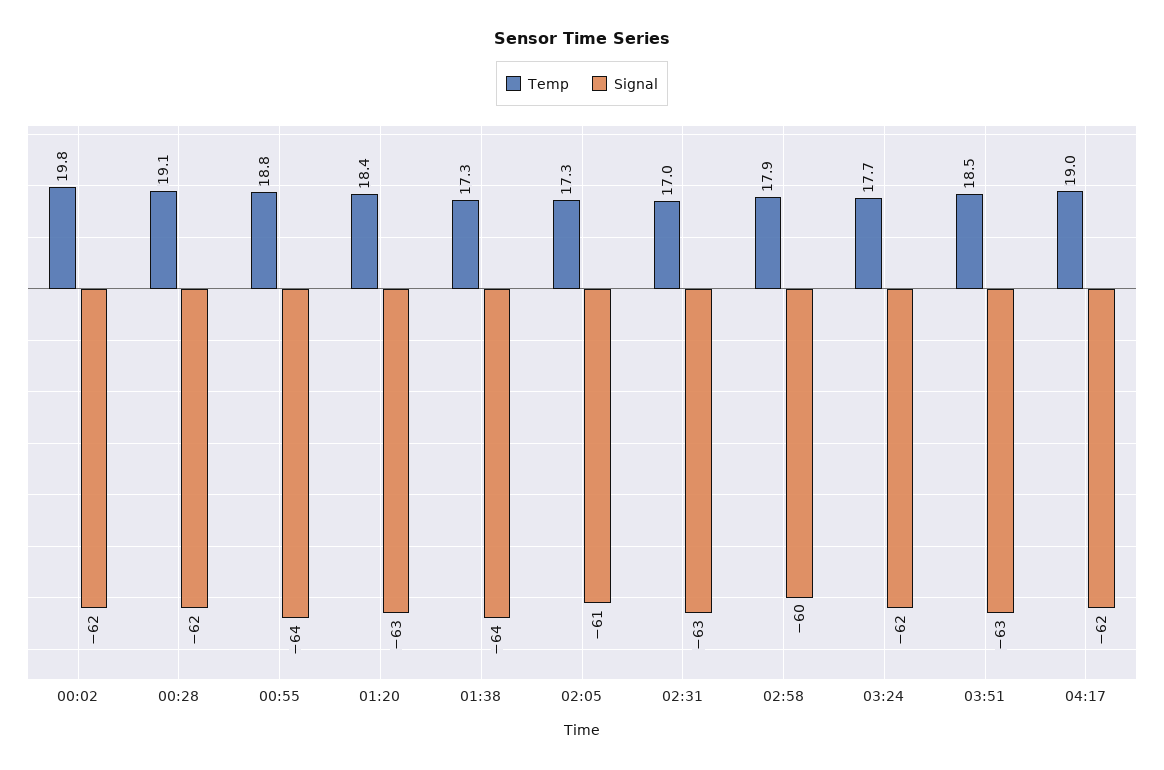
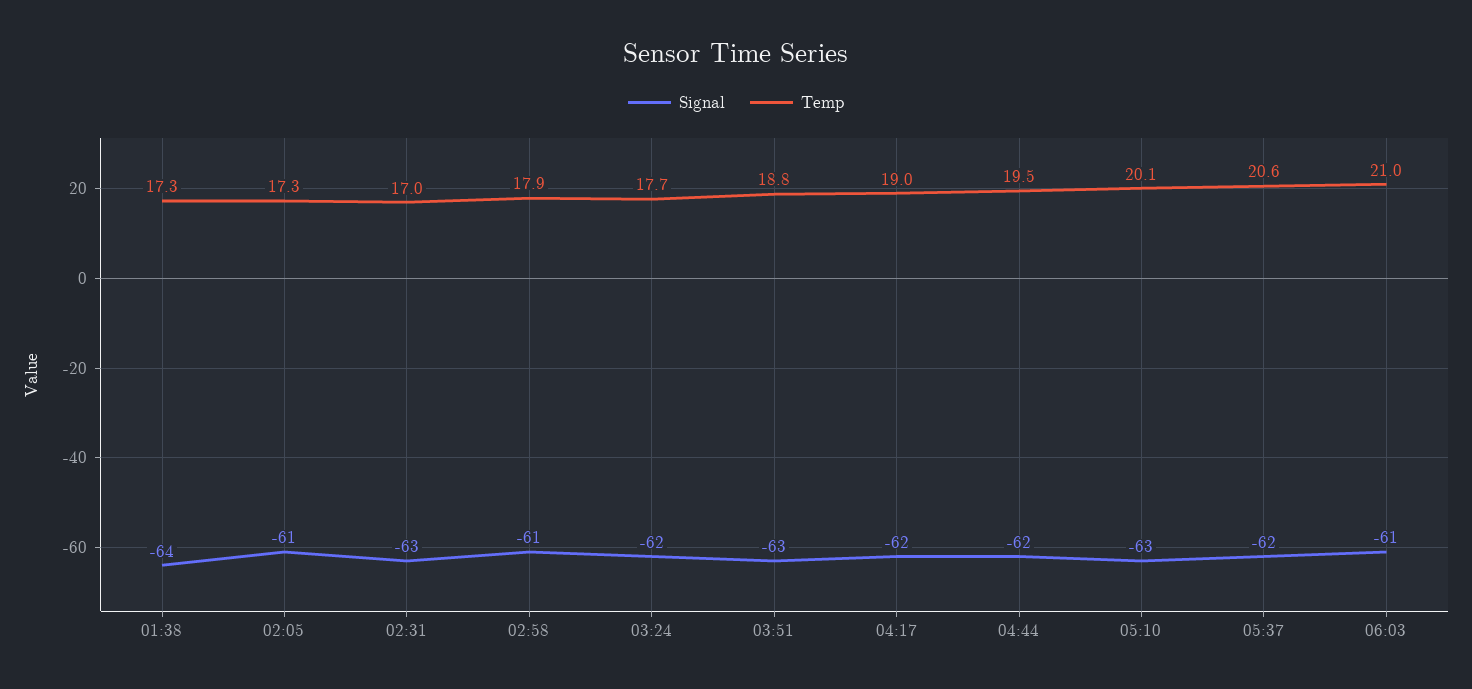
Temp, 00:02: 19.8 -> none
Signal, 00:02: -62 -> none
Temp, 00:28: 19.1 -> none
Signal, 00:28: -62 -> none
Temp, 00:55: 18.8 -> none
Signal, 00:55: -64 -> none
Temp, 01:20: 18.4 -> none
Signal, 01:20: -63 -> none
Signal, 02:58: -60 -> -61
Temp, 03:51: 18.5 -> 18.8
Signal, 04:44: none -> -62
Temp, 04:44: none -> 19.5
Signal, 05:10: none -> -63
Temp, 05:10: none -> 20.1
Signal, 05:37: none -> -62
Temp, 05:37: none -> 20.6
Signal, 06:03: none -> -61
Temp, 06:03: none -> 21

